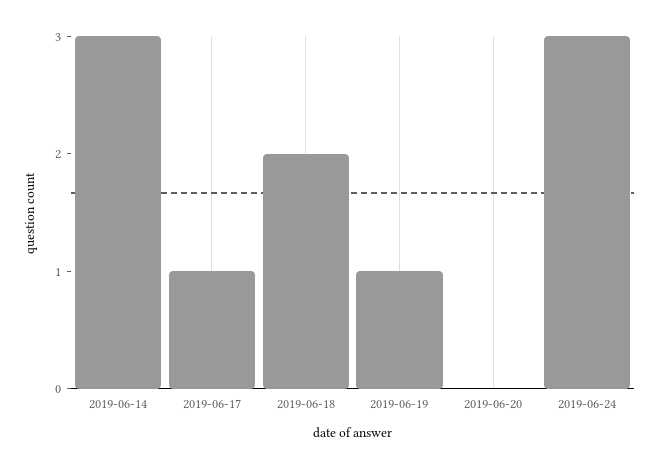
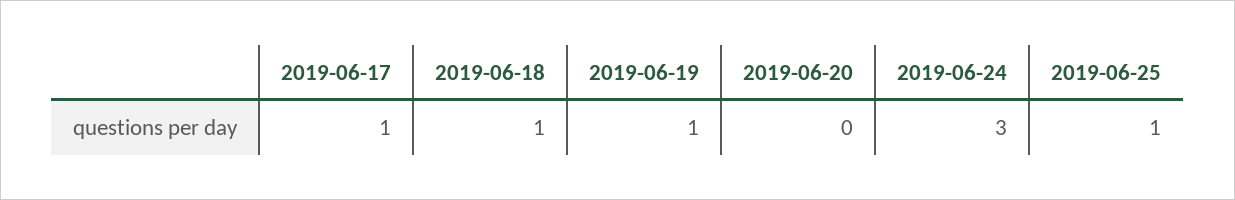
2019-06-14: 3 -> none
2019-06-18: 2 -> 1
2019-06-25: none -> 1

